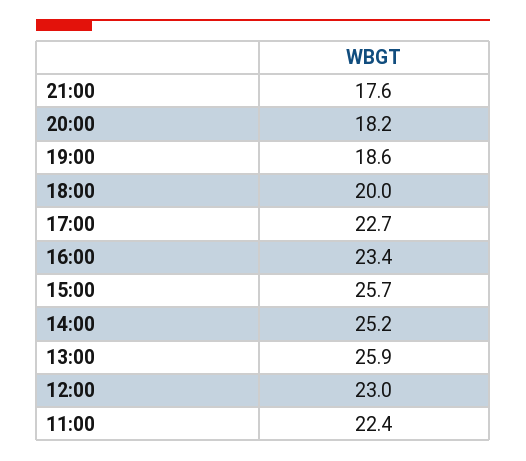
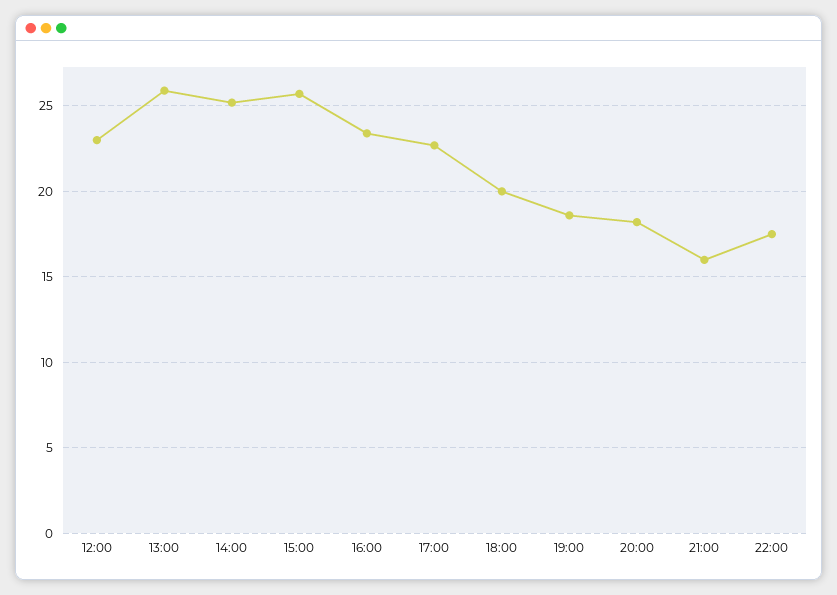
21:00: 17.6 -> 16
11:00: 22.4 -> none
22:00: none -> 17.5

